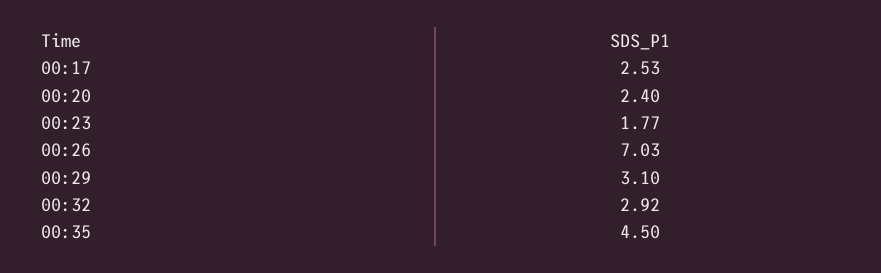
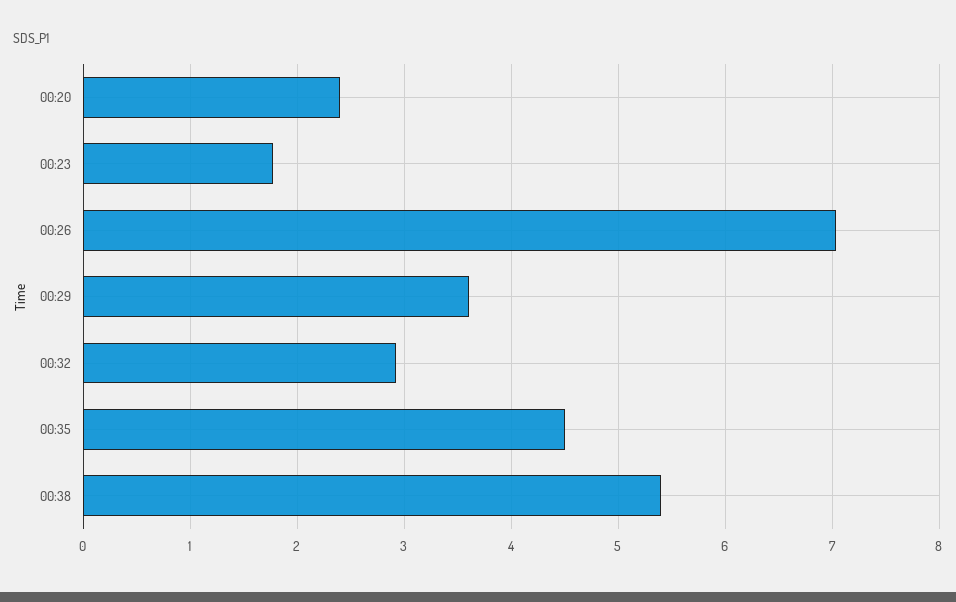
00:17: 2.53 -> none
00:29: 3.1 -> 3.6
00:38: none -> 5.4

